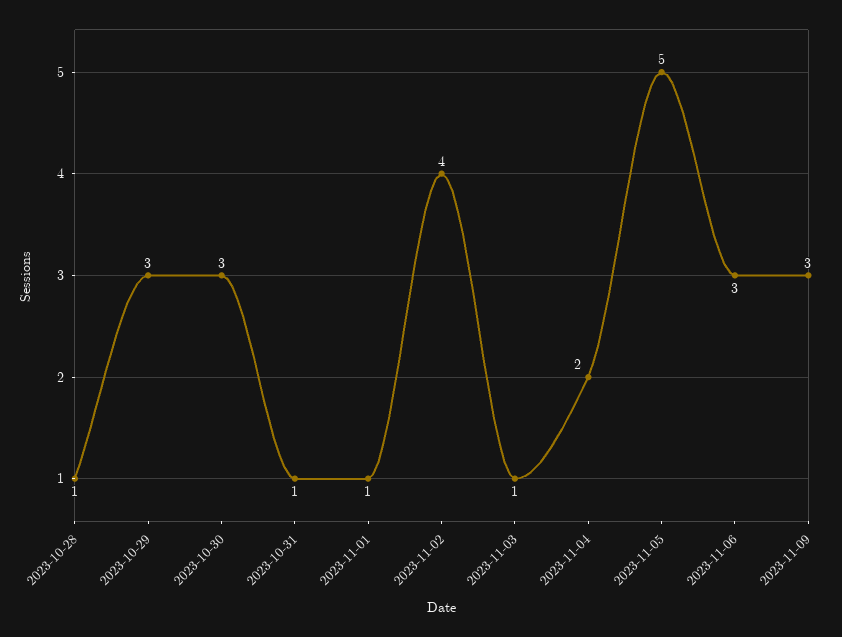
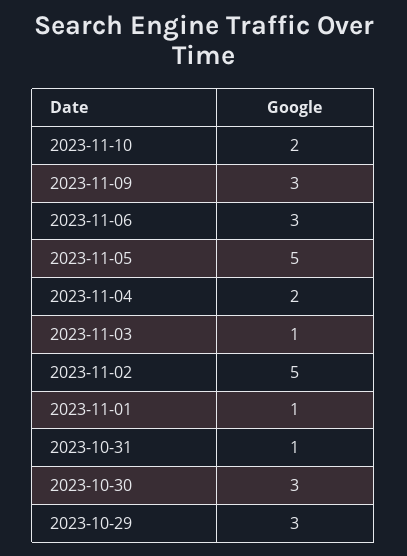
2023-10-28: 1 -> none
2023-11-02: 4 -> 5
2023-11-10: none -> 2

